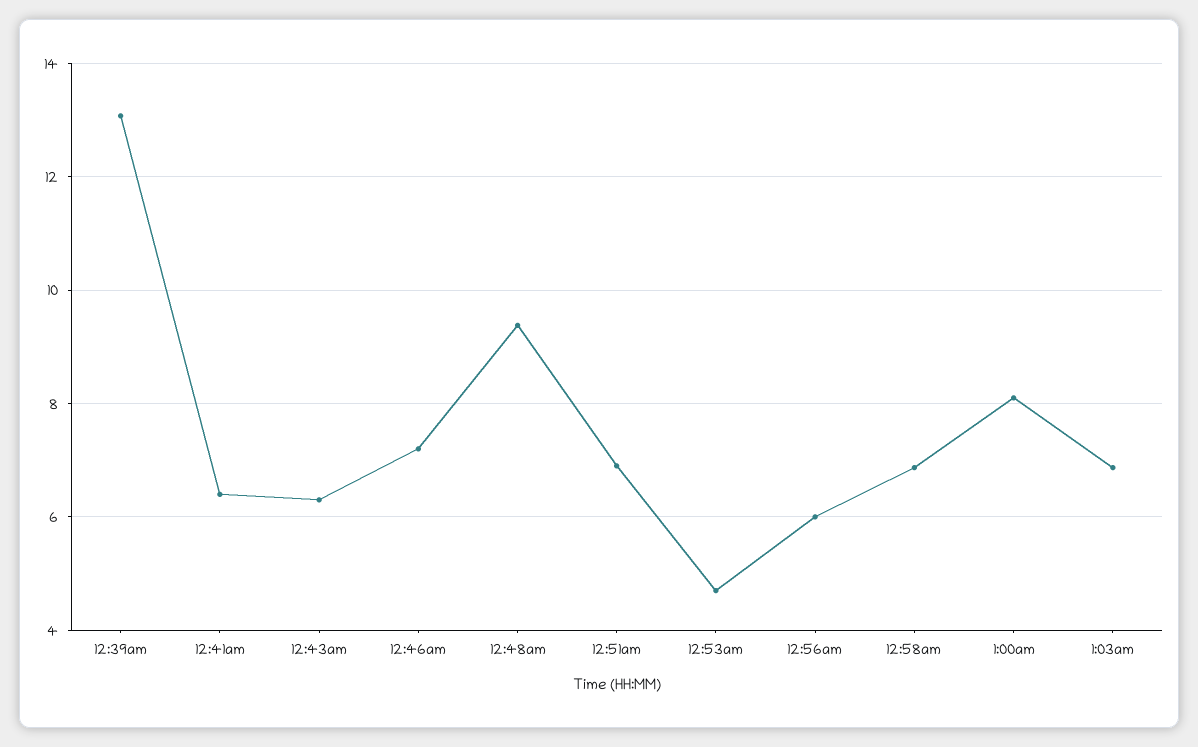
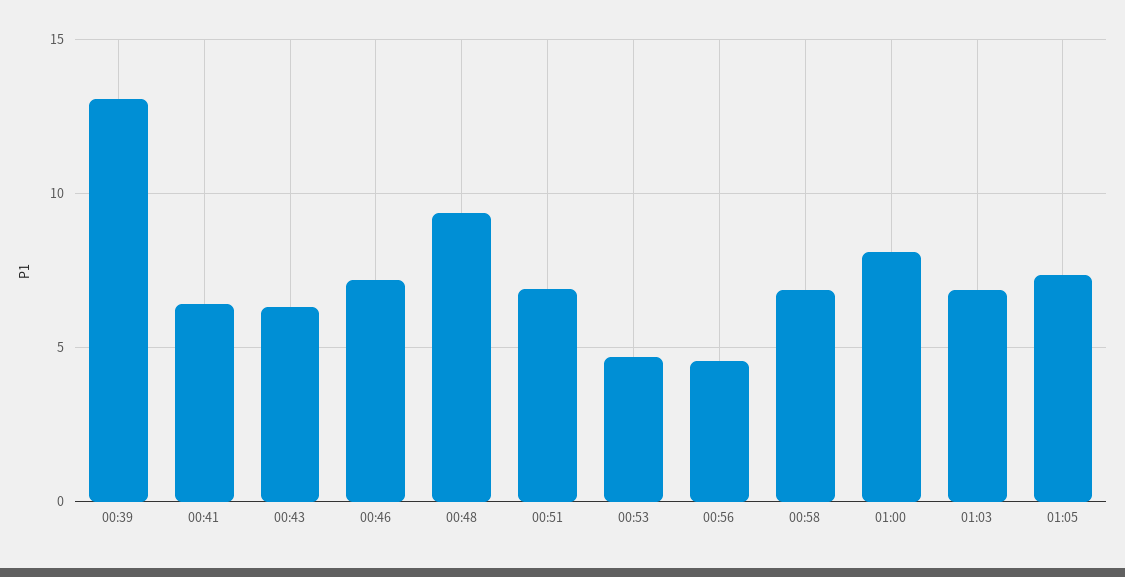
12:56am: 6 -> 4.5
01:05: none -> 7.5

